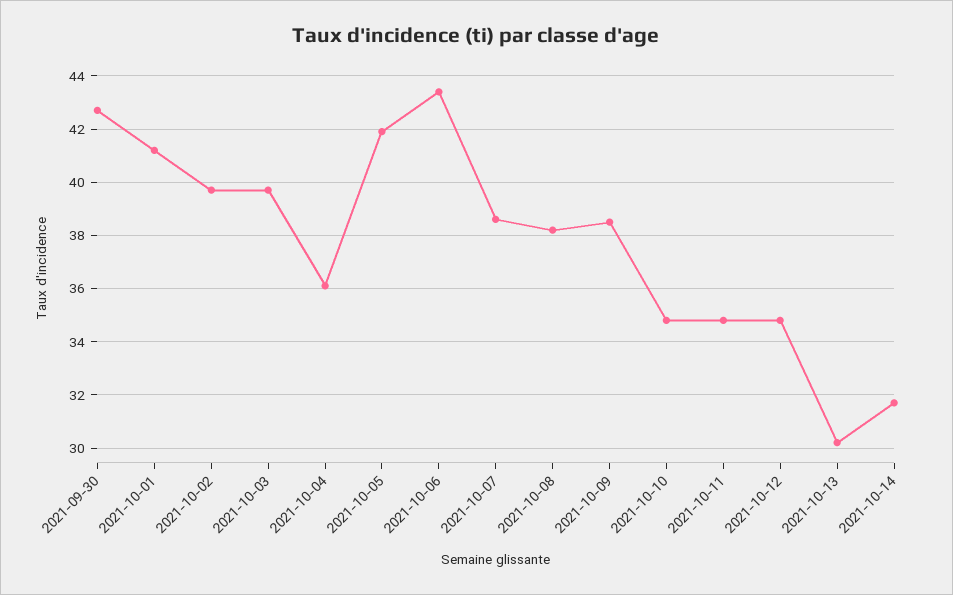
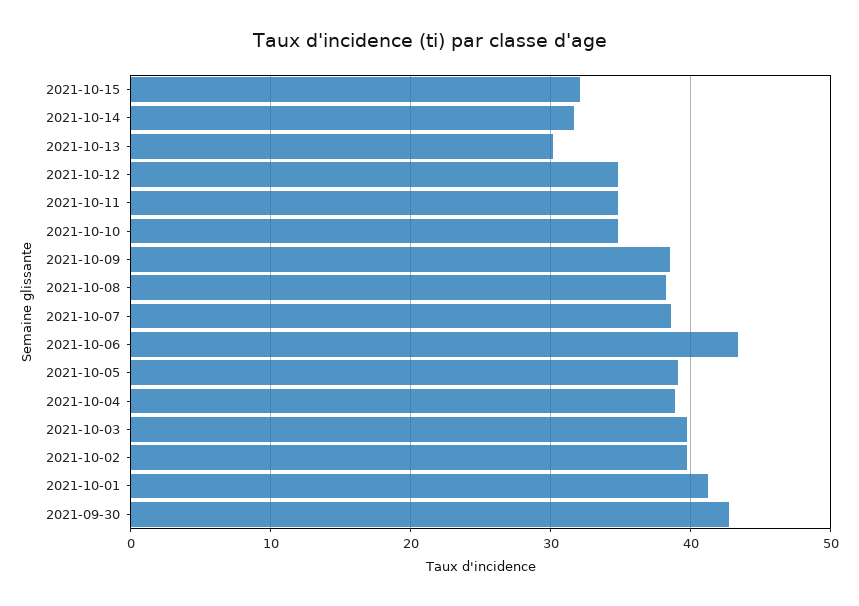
2021-10-04: 36 -> 39
2021-10-05: 42 -> 39
2021-10-15: none -> 32

